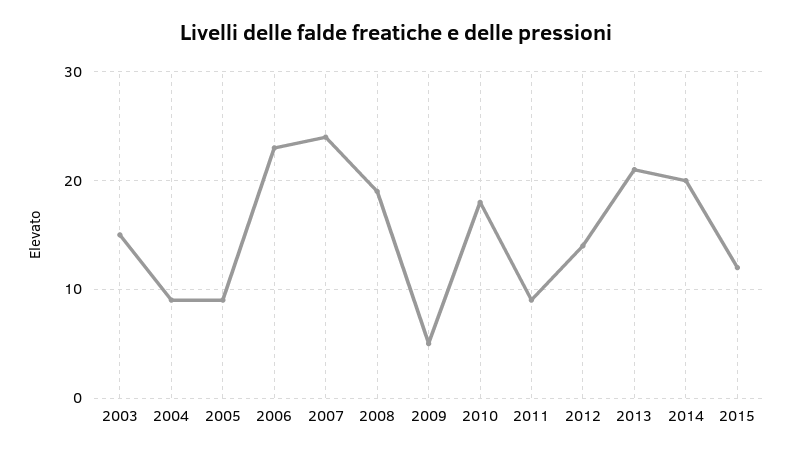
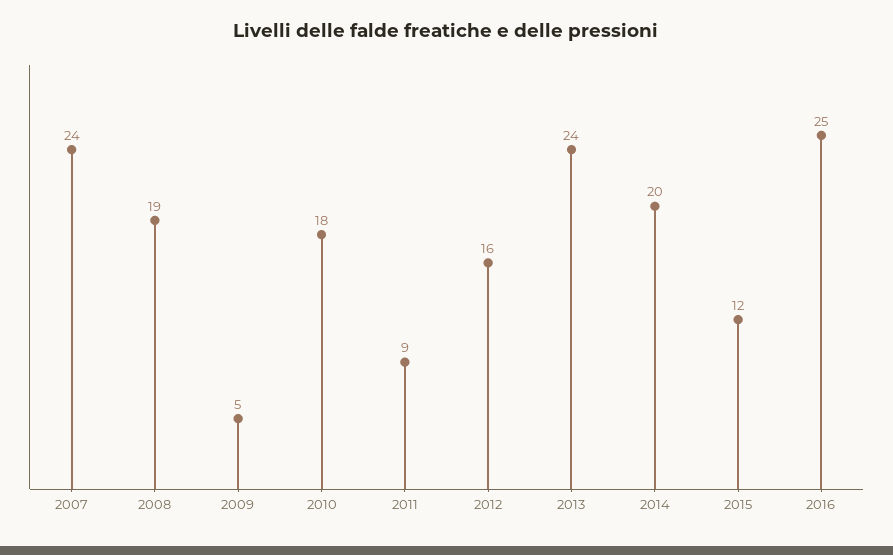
2003: 15 -> none
2004: 9 -> none
2005: 9 -> none
2006: 23 -> none
2012: 14 -> 16
2013: 21 -> 24
2016: none -> 25

